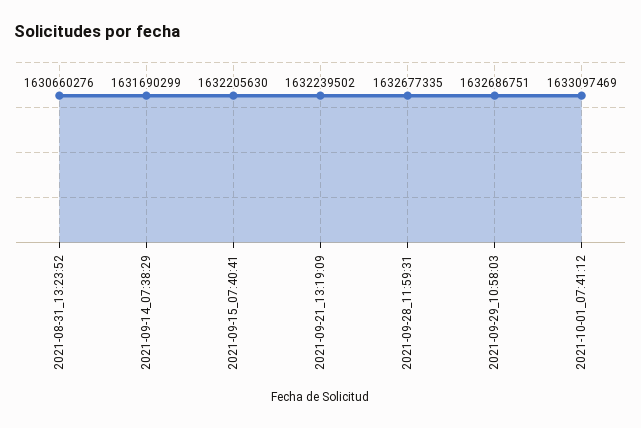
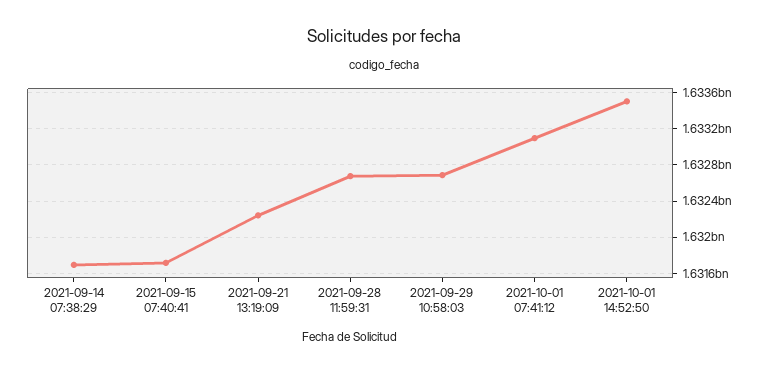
2021-08-31_13:23:52: 1630660276 -> none
2021-09-15_07:40:41: 1632205630 -> 1631700000
2021-10-01 14:52:50: none -> 1633500000

